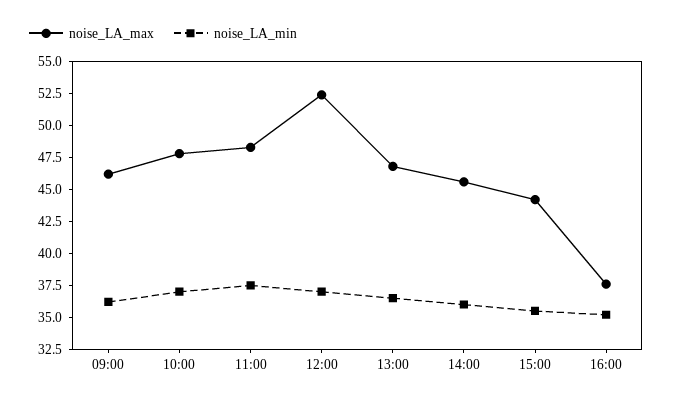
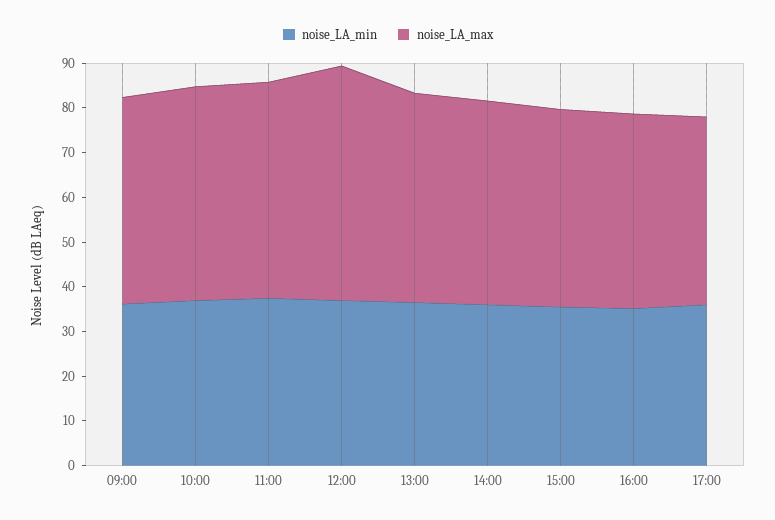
noise_LA_max, 16:00: 37.5 -> 44
noise_LA_min, 17:00: none -> 36
noise_LA_max, 17:00: none -> 42

